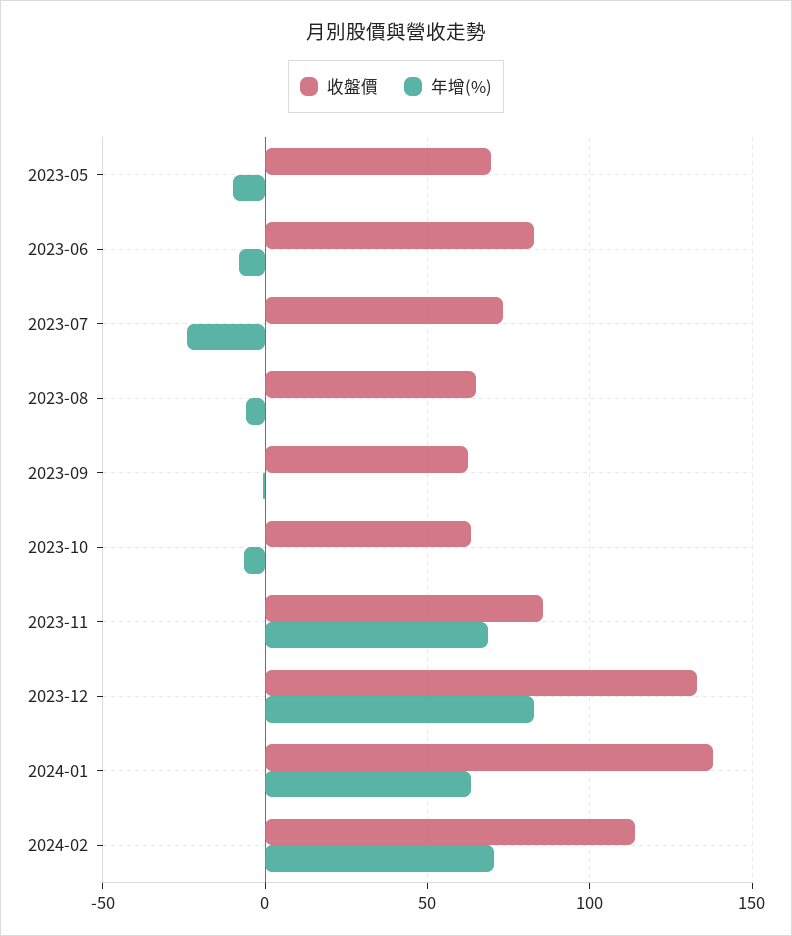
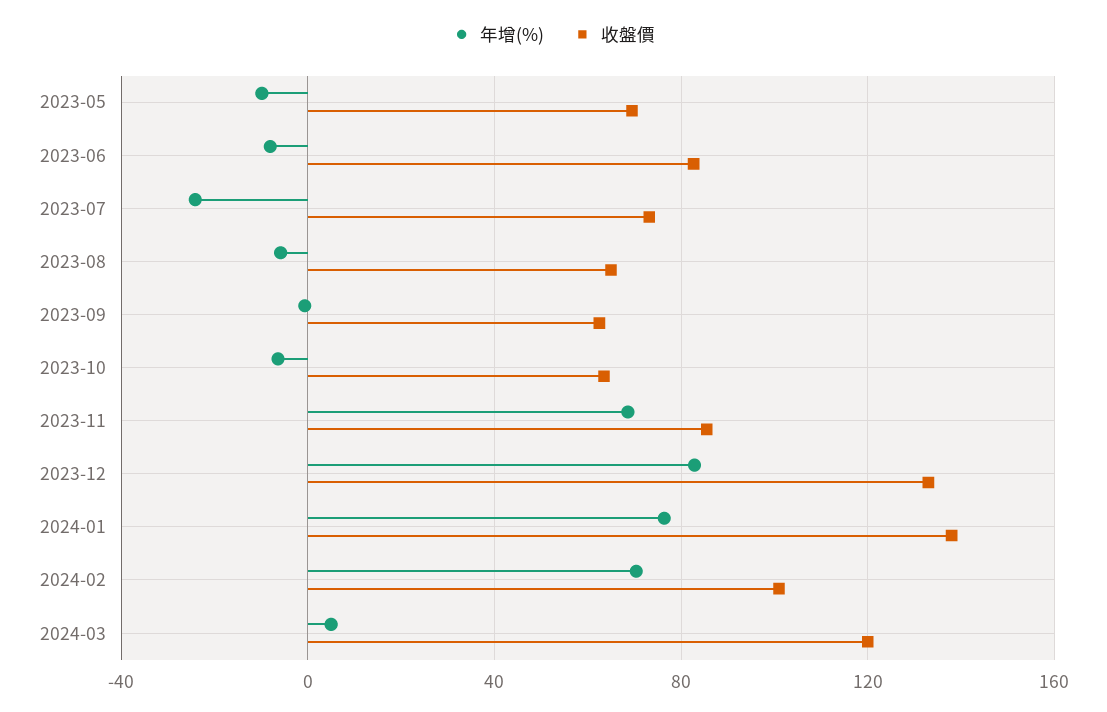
年增(%), 2024-01: 65 -> 75
收盤價, 2024-02: 115 -> 100
年增(%), 2024-03: none -> 5
收盤價, 2024-03: none -> 120

